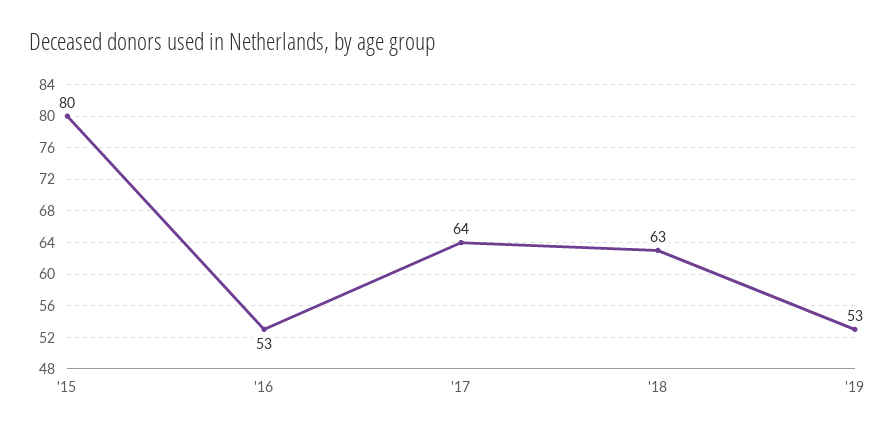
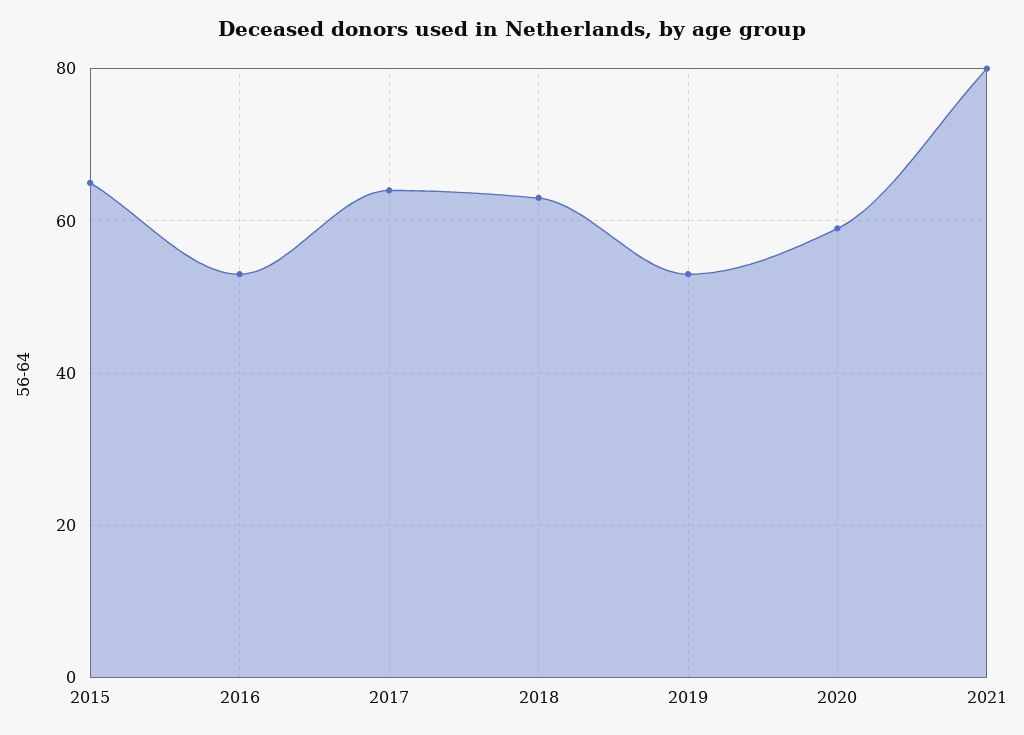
'15: 80 -> 65
2020: none -> 60
2021: none -> 80

